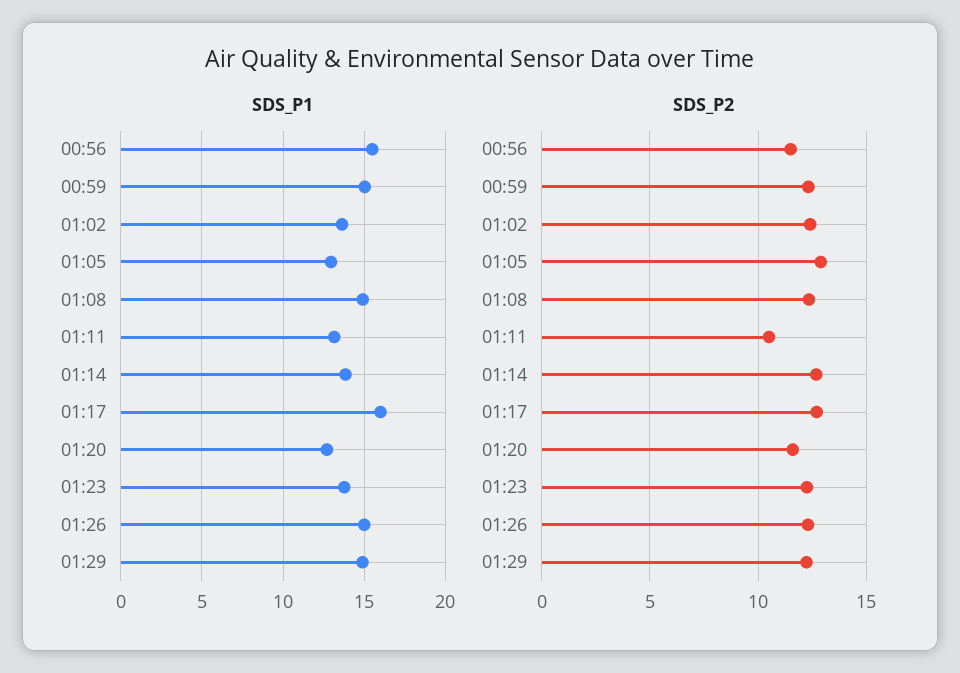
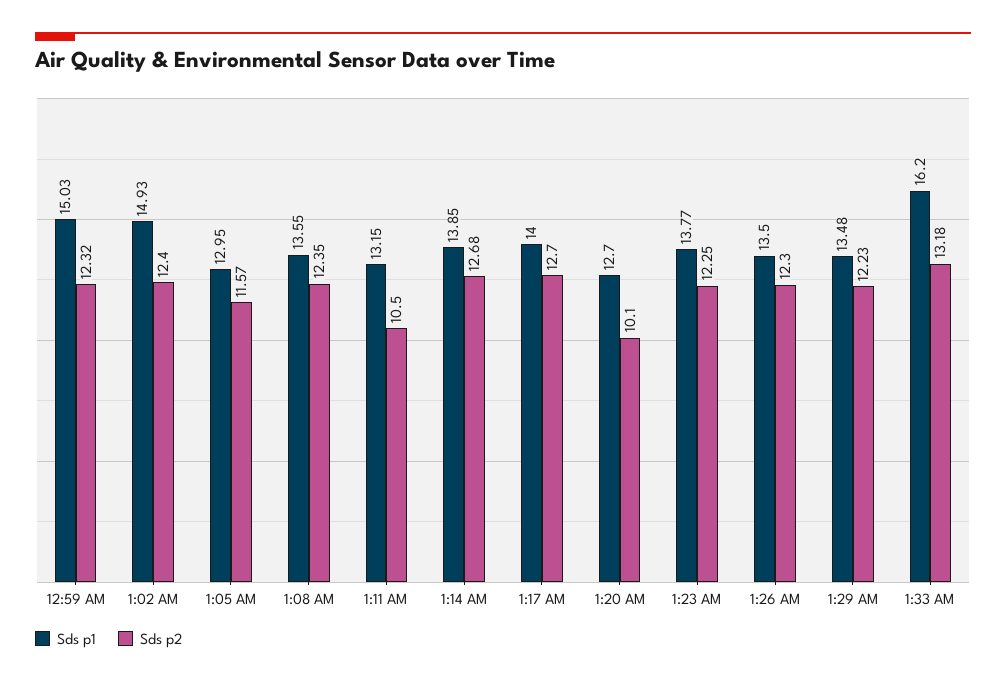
SDS_P1, 00:56: 15.5 -> none
SDS_P1, 01:02: 13.5 -> 14.93
SDS_P1, 01:08: 15 -> 13.55
SDS_P1, 01:17: 16 -> 14
SDS_P1, 01:26: 15 -> 13.5
SDS_P1, 01:29: 15 -> 13.48
SDS_P2, 00:56: 11.5 -> none
SDS_P2, 01:05: 13 -> 11.57
SDS_P2, 01:20: 11.5 -> 10.1
SDS_P1, 1:33 AM: none -> 16.2
SDS_P2, 1:33 AM: none -> 13.18

